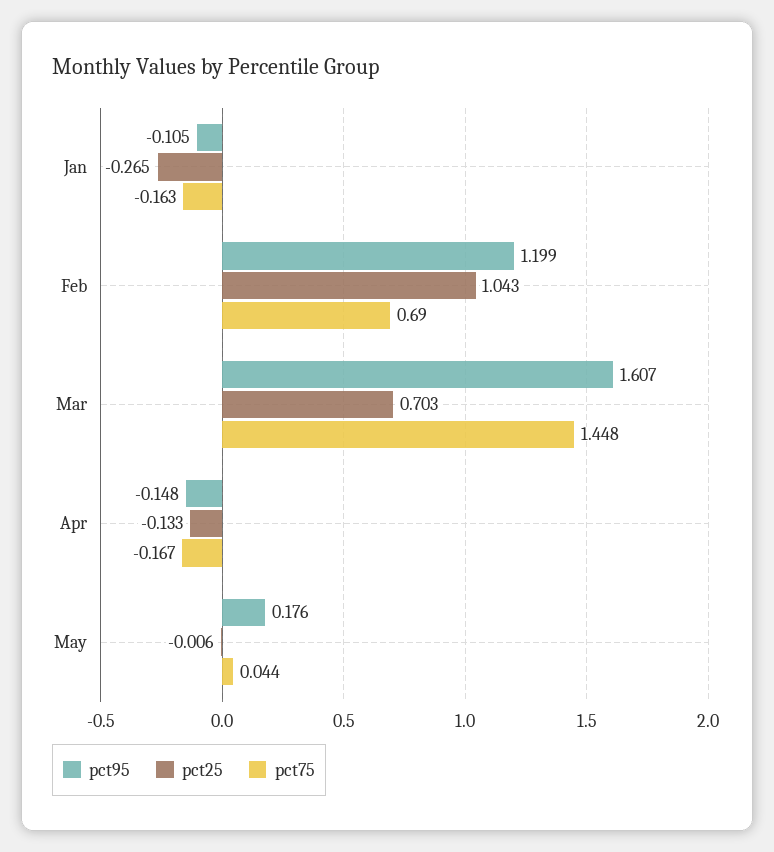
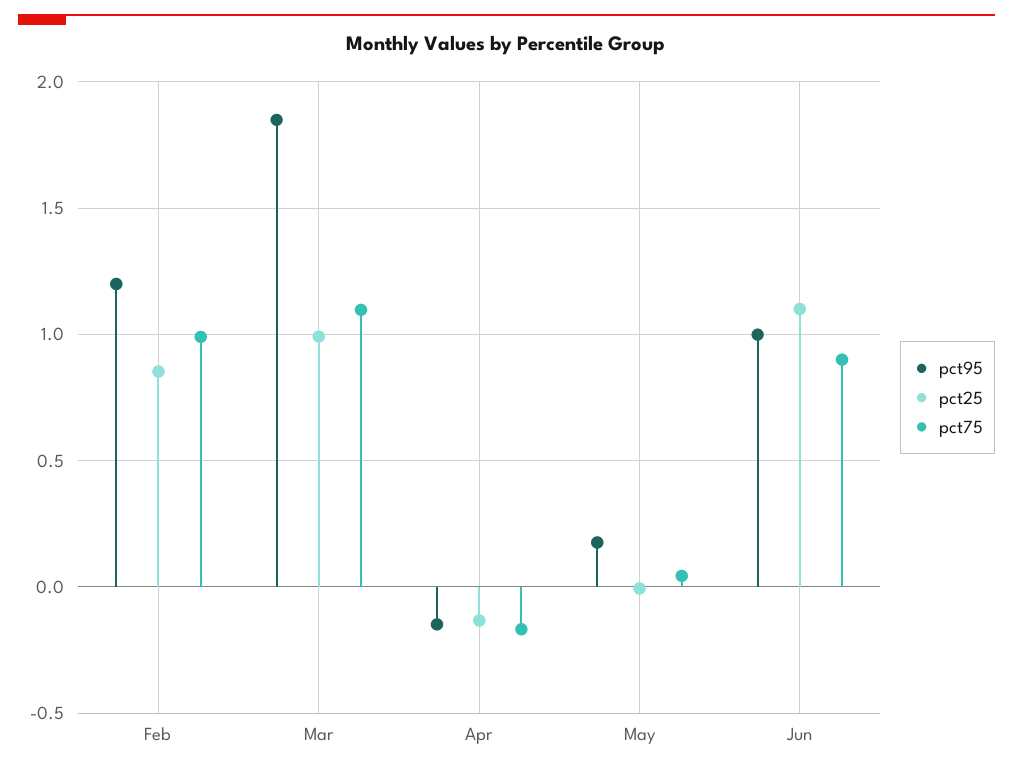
pct95, Jan: -0.105 -> none
pct25, Jan: -0.265 -> none
pct75, Jan: -0.163 -> none
pct25, Feb: 1.043 -> 0.85
pct75, Feb: 0.69 -> 1
pct95, Mar: 1.607 -> 1.85
pct25, Mar: 0.703 -> 1
pct75, Mar: 1.448 -> 1.1
pct95, Jun: none -> 1
pct25, Jun: none -> 1.1
pct75, Jun: none -> 0.9

